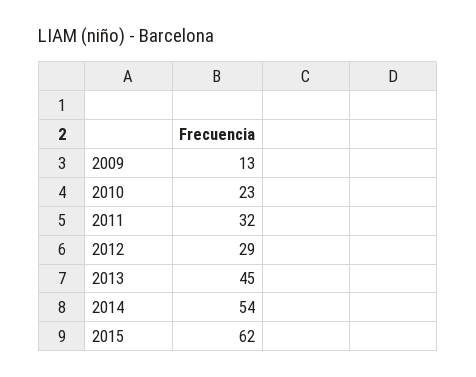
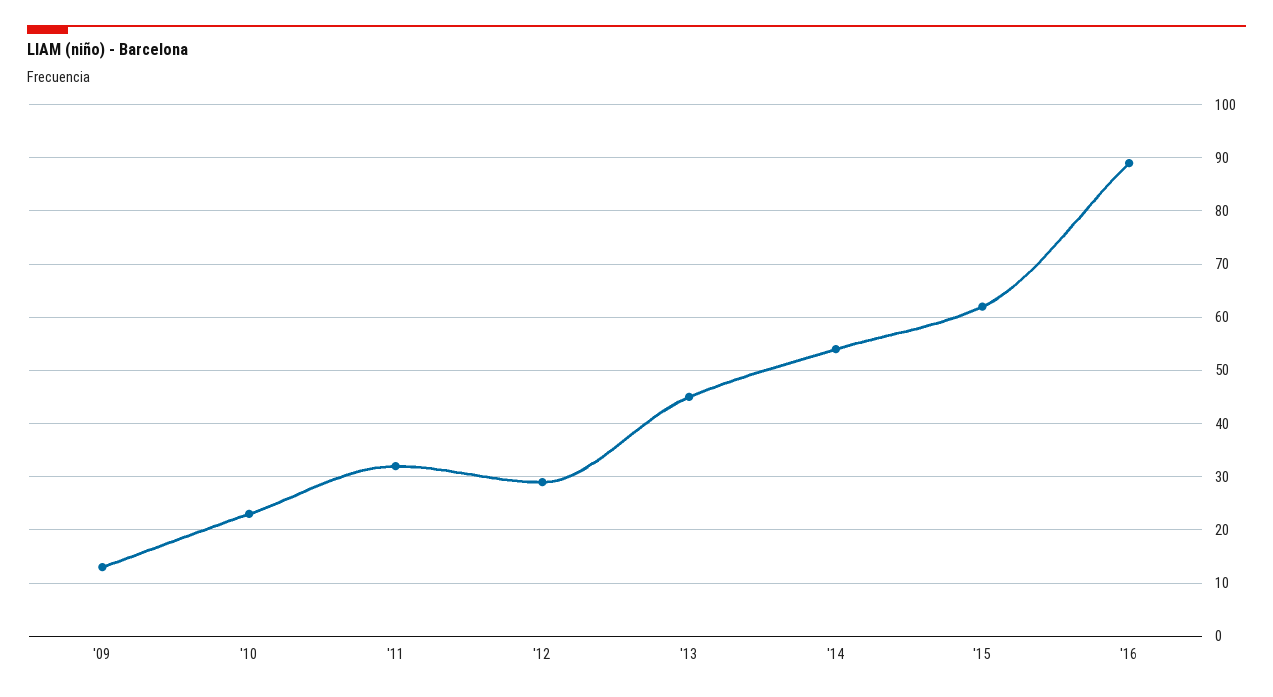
'16: none -> 90

